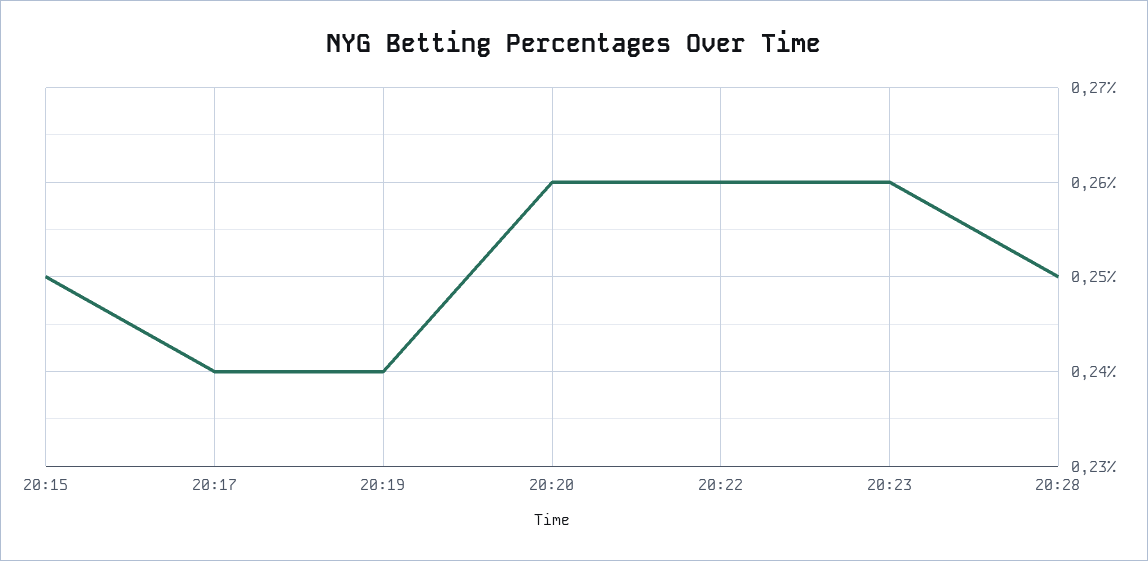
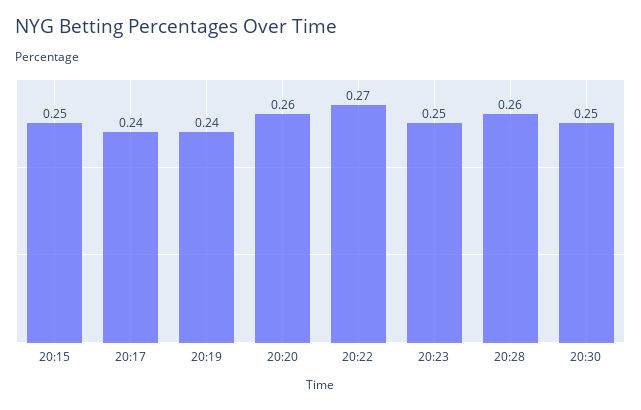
20:22: 0.26 -> 0.27
20:23: 0.26 -> 0.25
20:28: 0.25 -> 0.26
20:30: none -> 0.25

